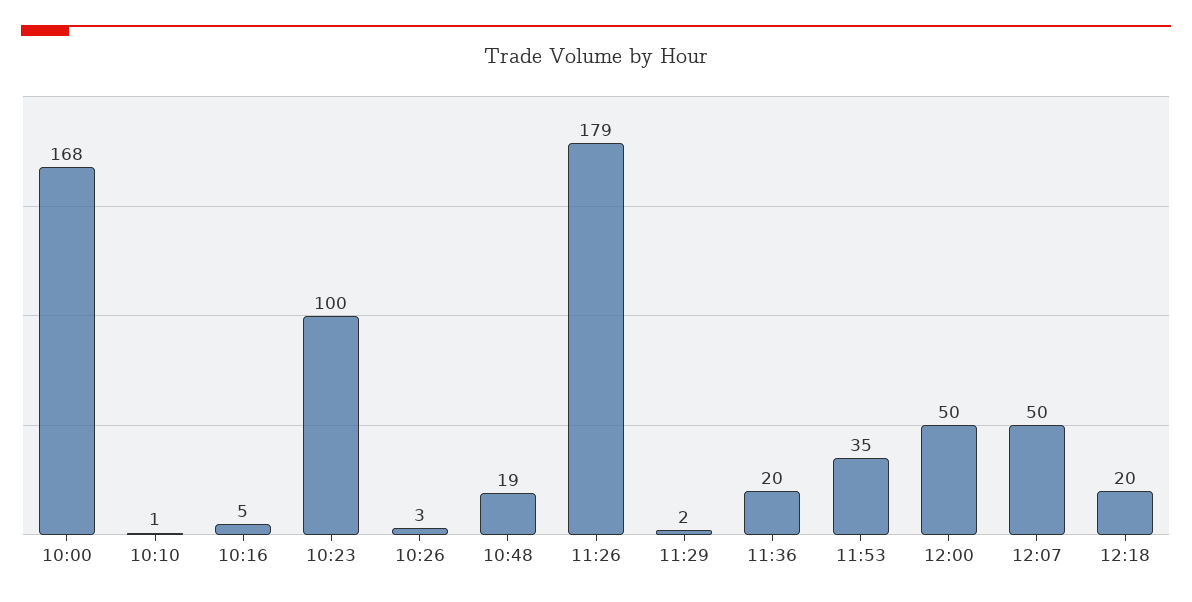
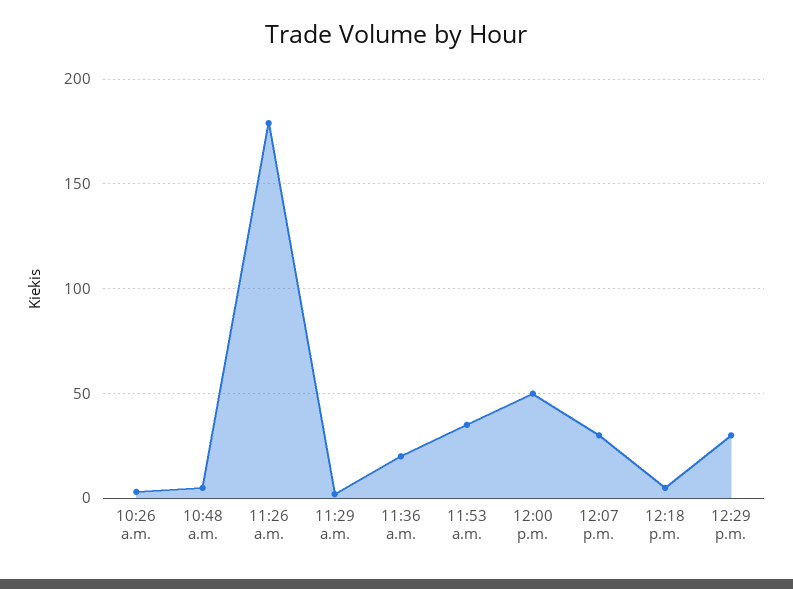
10:00: 168 -> none
10:10: 1 -> none
10:16: 5 -> none
10:23: 100 -> none
10:48: 19 -> 5
12:07: 50 -> 30
12:18: 20 -> 5
12:29 p.m.: none -> 30

